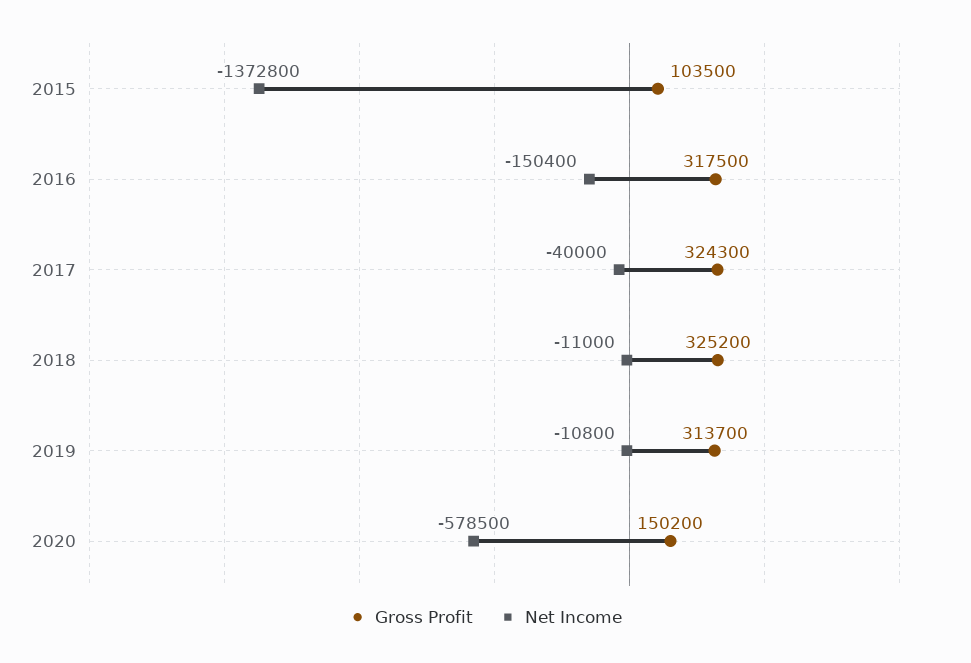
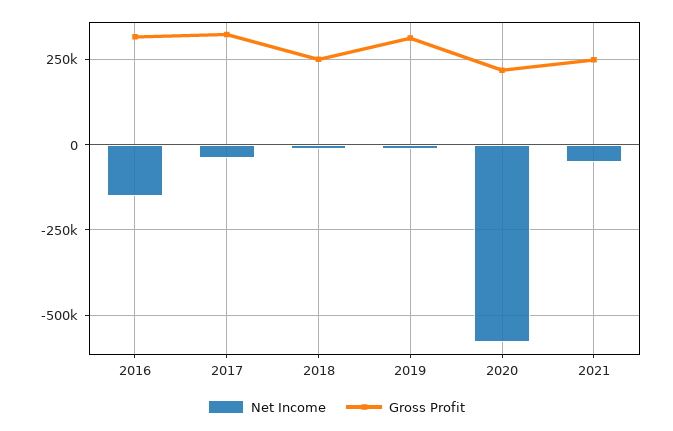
Gross Profit, 2015: 103500 -> none
Net Income, 2015: -1372800 -> none
Gross Profit, 2018: 325200 -> 250000
Gross Profit, 2020: 150200 -> 225000
Net Income, 2021: none -> -50000
Gross Profit, 2021: none -> 250000

